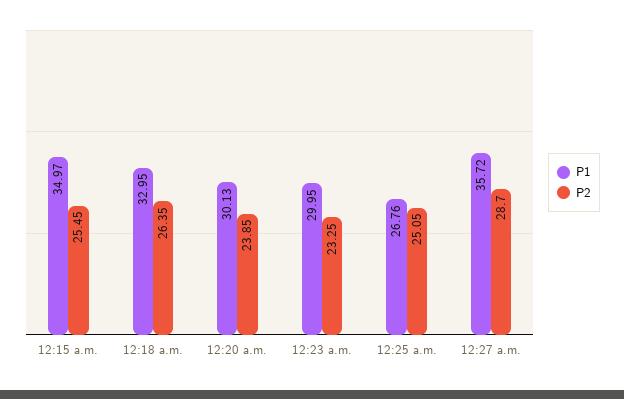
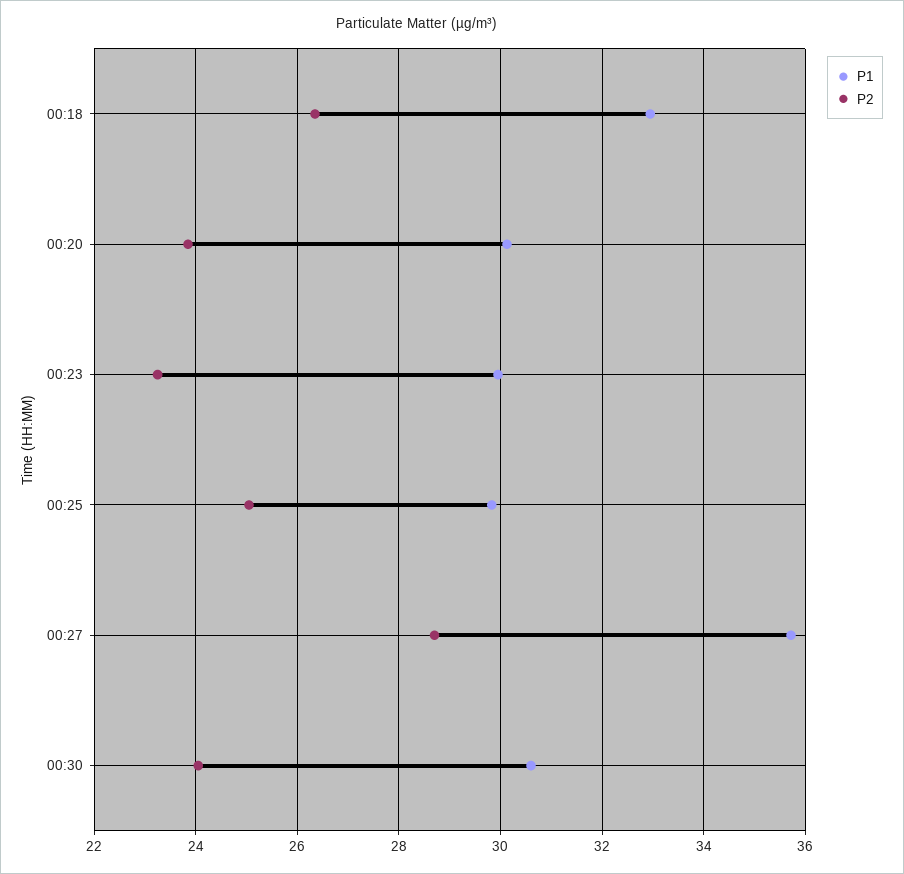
P1, 12:15 a.m.: 34.97 -> none
P2, 12:15 a.m.: 25.45 -> none
P1, 12:25 a.m.: 26.76 -> 29.8
P1, 00:30: none -> 30.6
P2, 00:30: none -> 24

